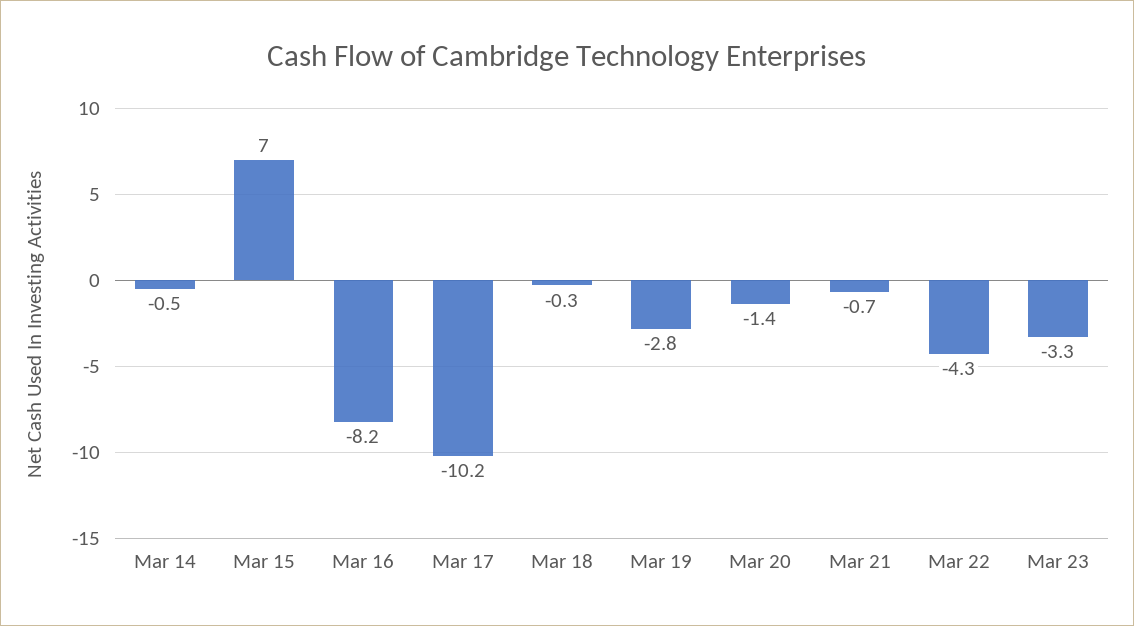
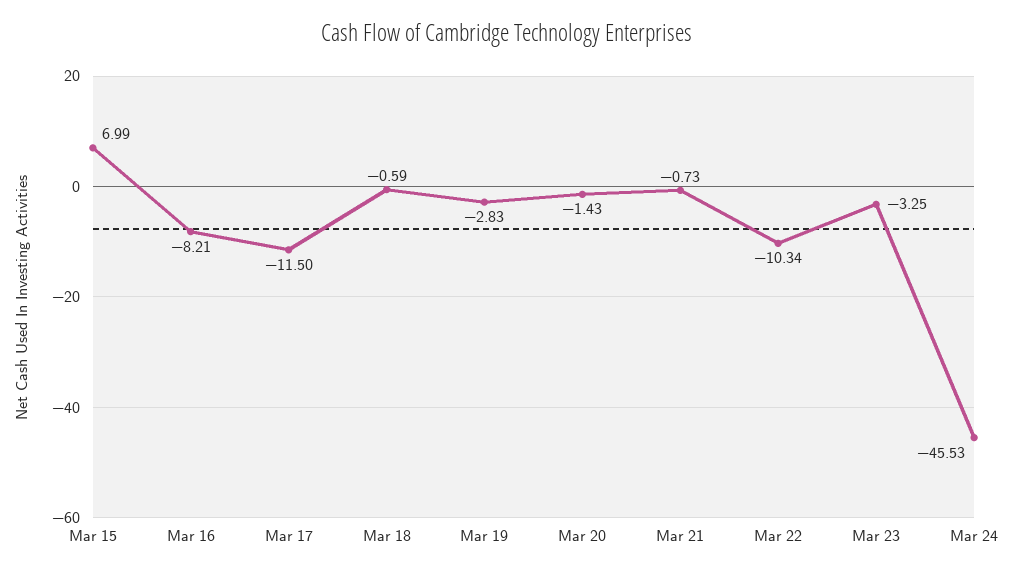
Mar 14: -0.5 -> none
Mar 17: -10.2 -> -11.5
Mar 18: -0.3 -> -0.59
Mar 22: -4.3 -> -10.34
Mar 24: none -> -45.53

